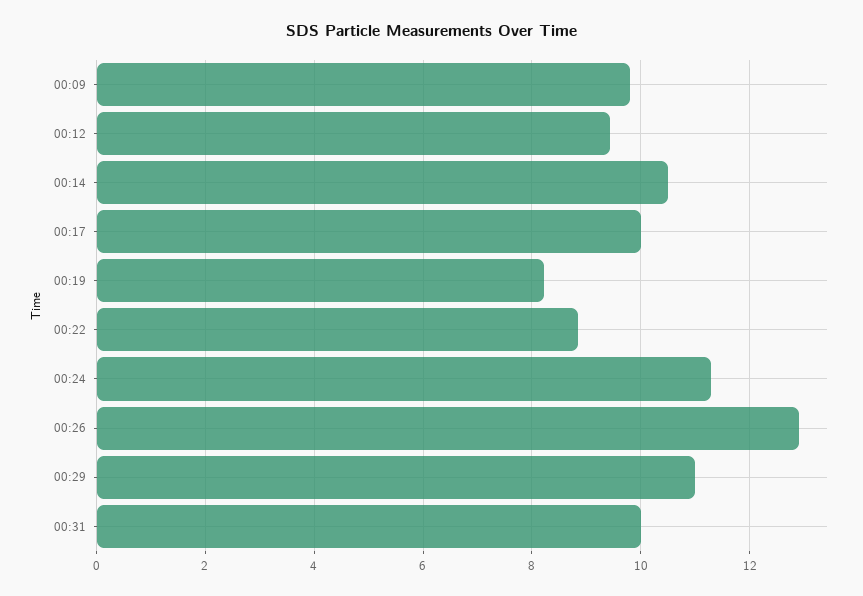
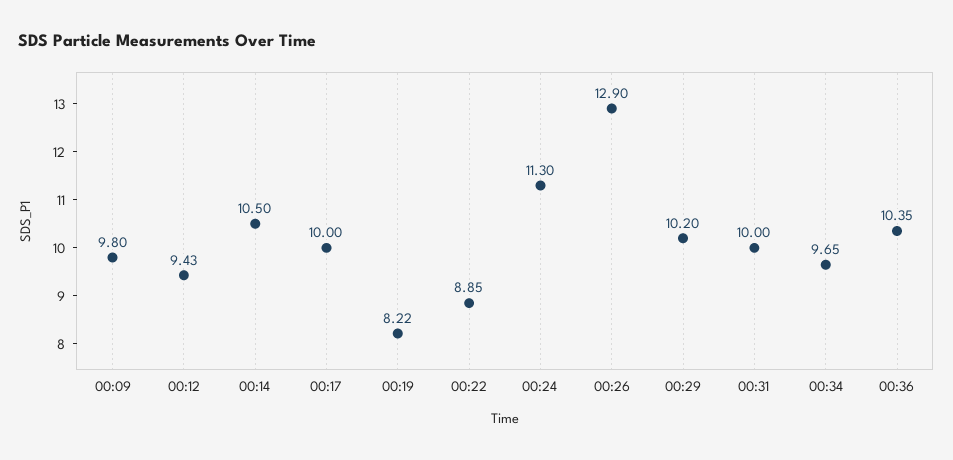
00:29: 11 -> 10.2
00:34: none -> 9.65
00:36: none -> 10.35

